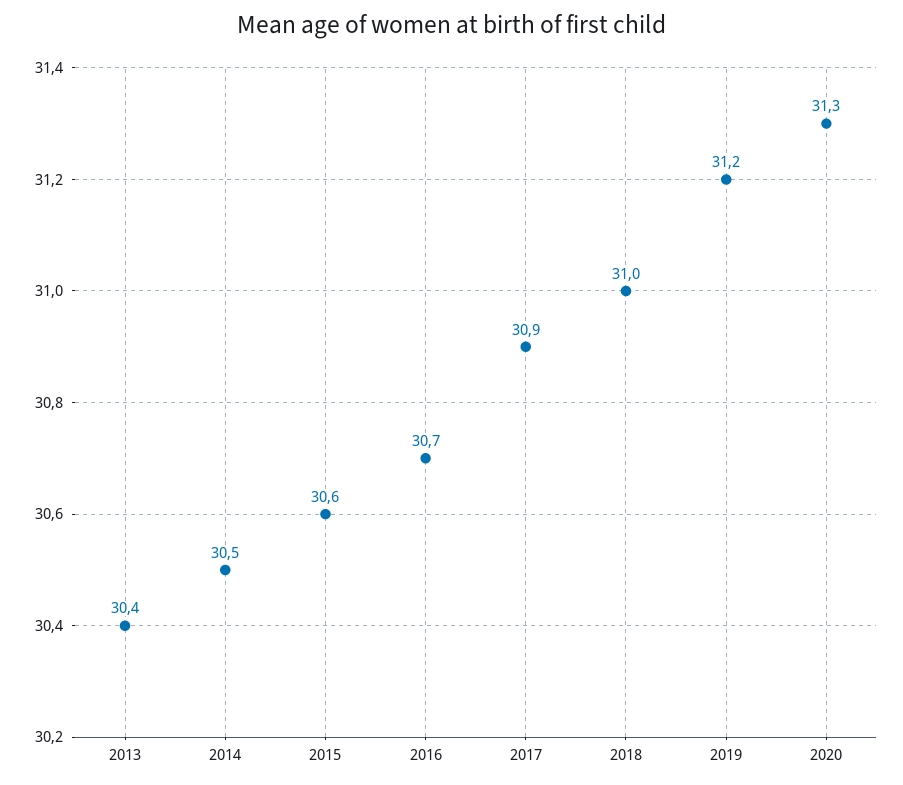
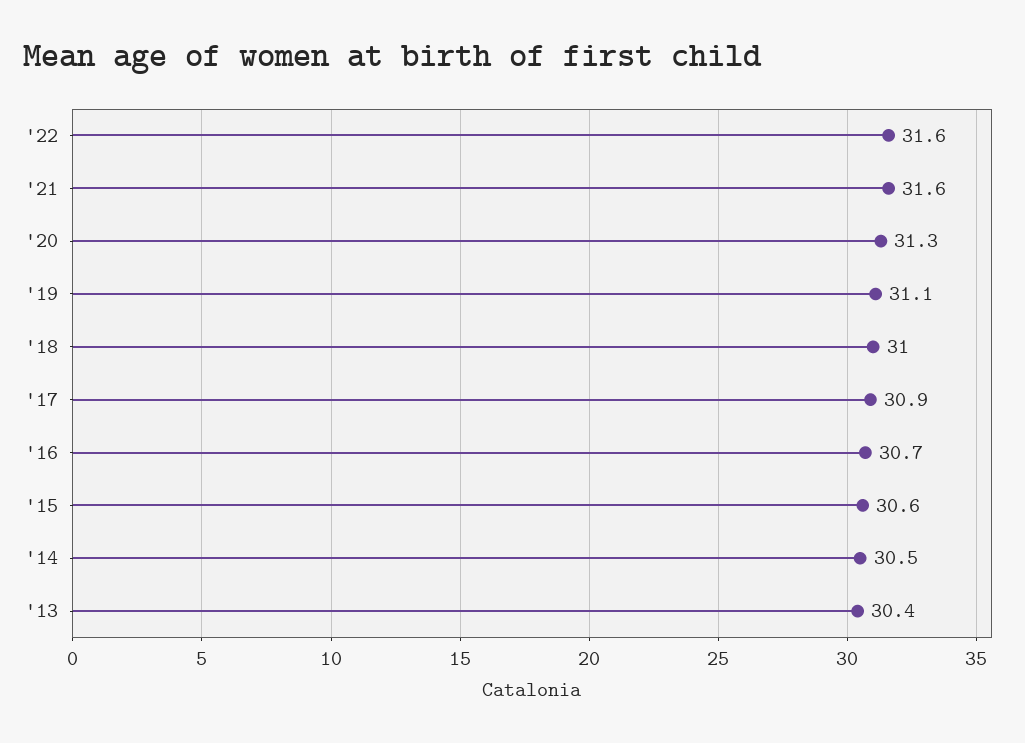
2019: 31.2 -> 31.1
'22: none -> 31.6
'21: none -> 31.6

